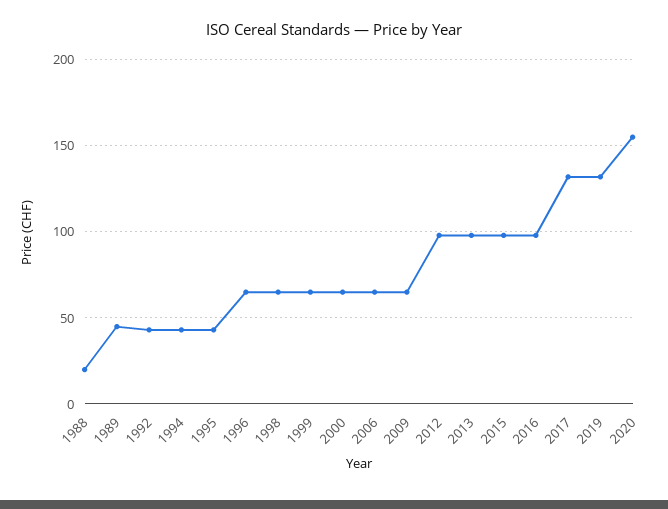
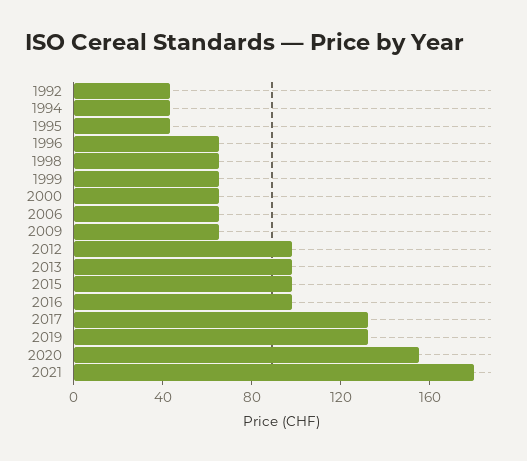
1988: 20 -> none
1989: 45 -> none
2021: none -> 180

